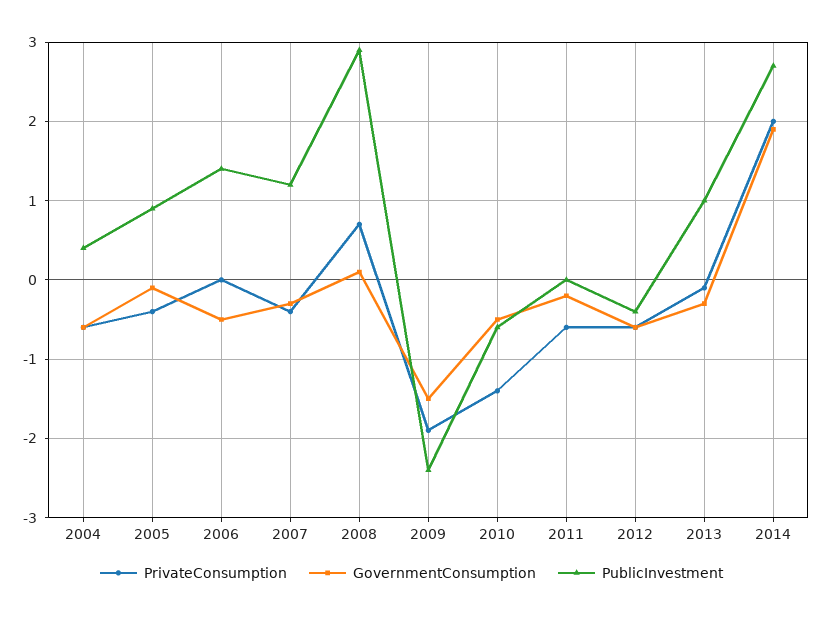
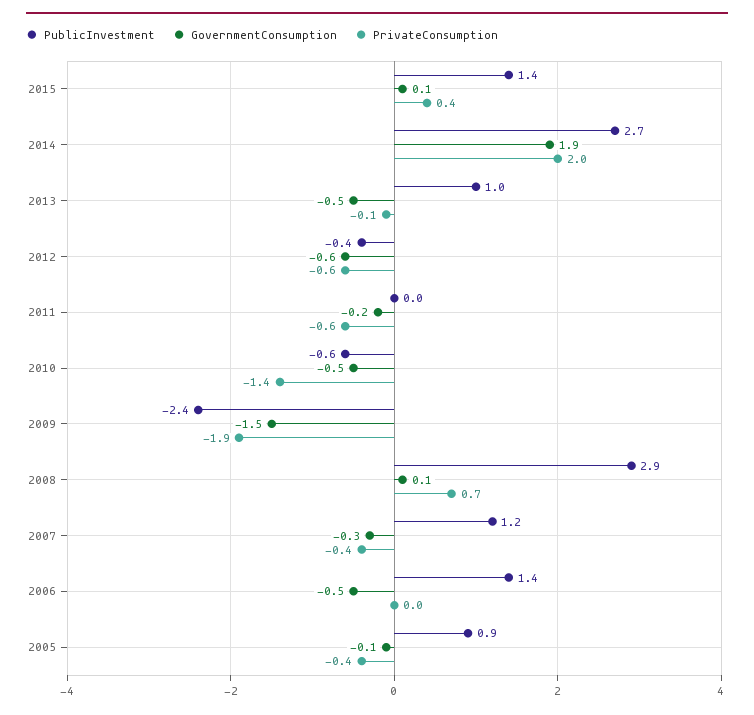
PrivateConsumption, 2004: -0.6 -> none
GovernmentConsumption, 2004: -0.6 -> none
PublicInvestment, 2004: 0.4 -> none
GovernmentConsumption, 2013: -0.3 -> -0.5
PublicInvestment, 2015: none -> 1.4
GovernmentConsumption, 2015: none -> 0.1
PrivateConsumption, 2015: none -> 0.4

